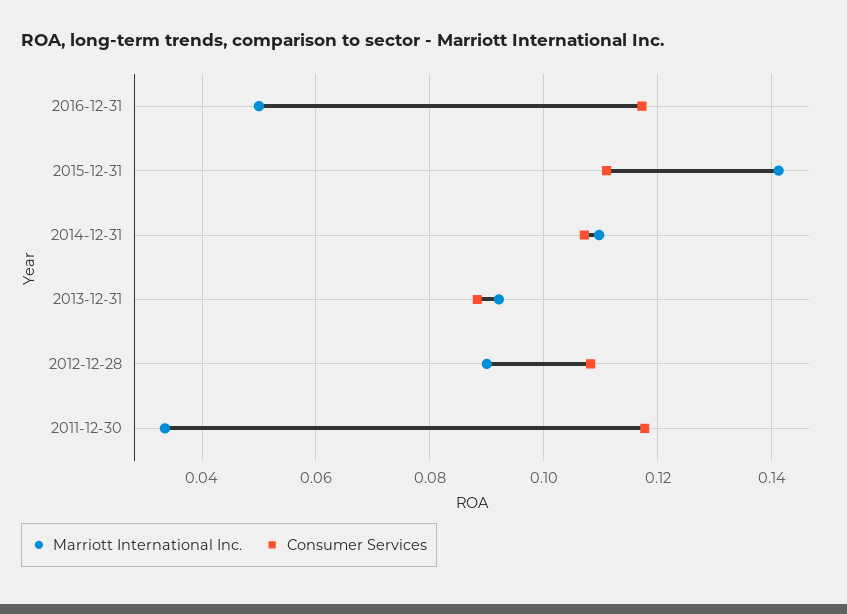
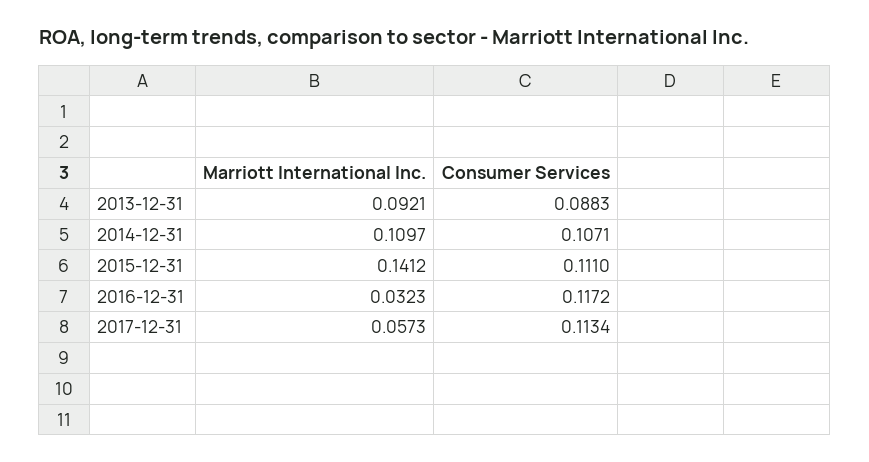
Marriott International Inc., 2016-12-31: 0.05 -> 0.0323
Marriott International Inc., 2012-12-28: 0.09 -> none
Consumer Services, 2012-12-28: 0.108 -> none
Marriott International Inc., 2011-12-30: 0.034 -> none
Consumer Services, 2011-12-30: 0.118 -> none
Marriott International Inc., 2017-12-31: none -> 0.0573
Consumer Services, 2017-12-31: none -> 0.1134

